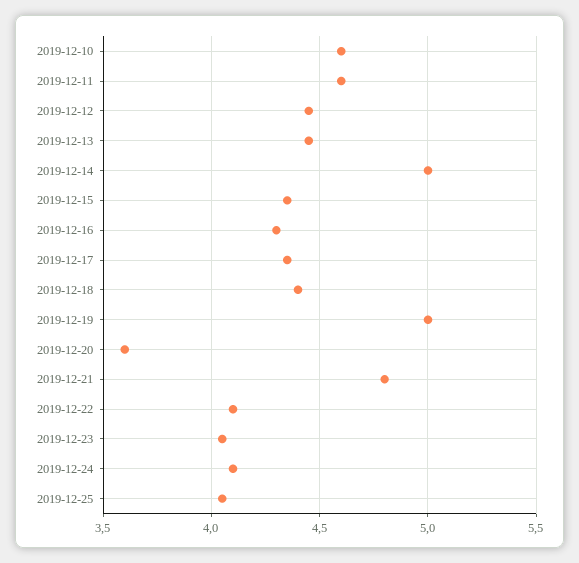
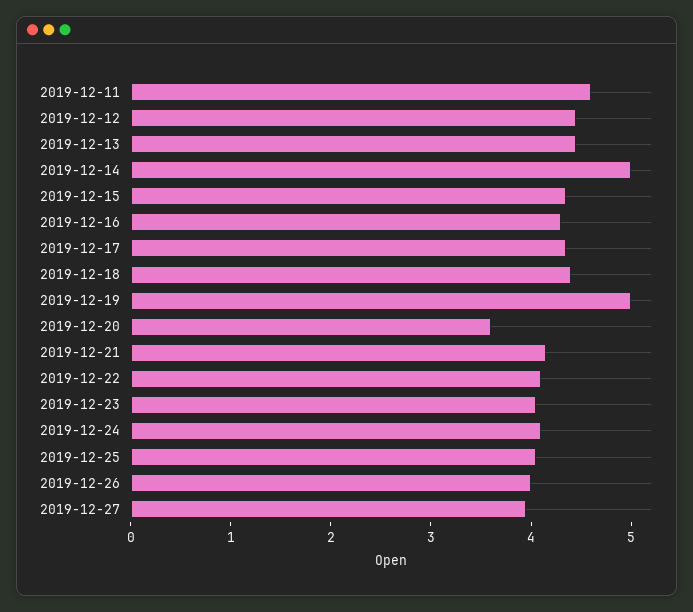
2019-12-10: 4.6 -> none
2019-12-21: 4.8 -> 4.2
2019-12-26: none -> 4
2019-12-27: none -> 4

